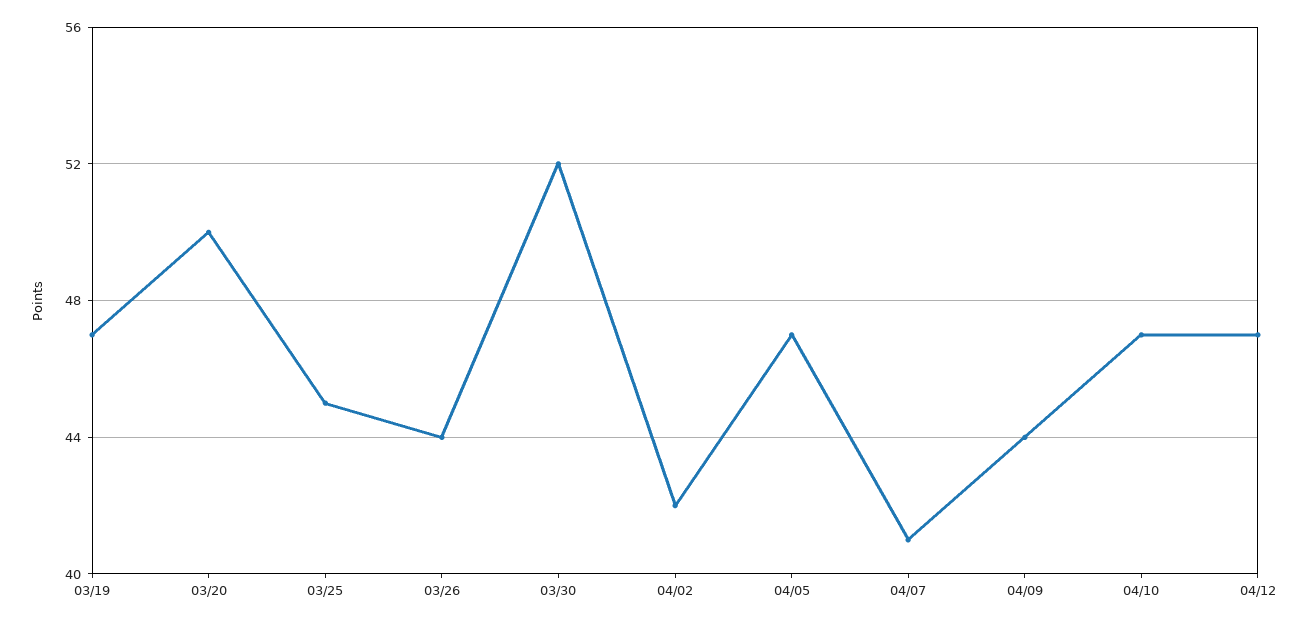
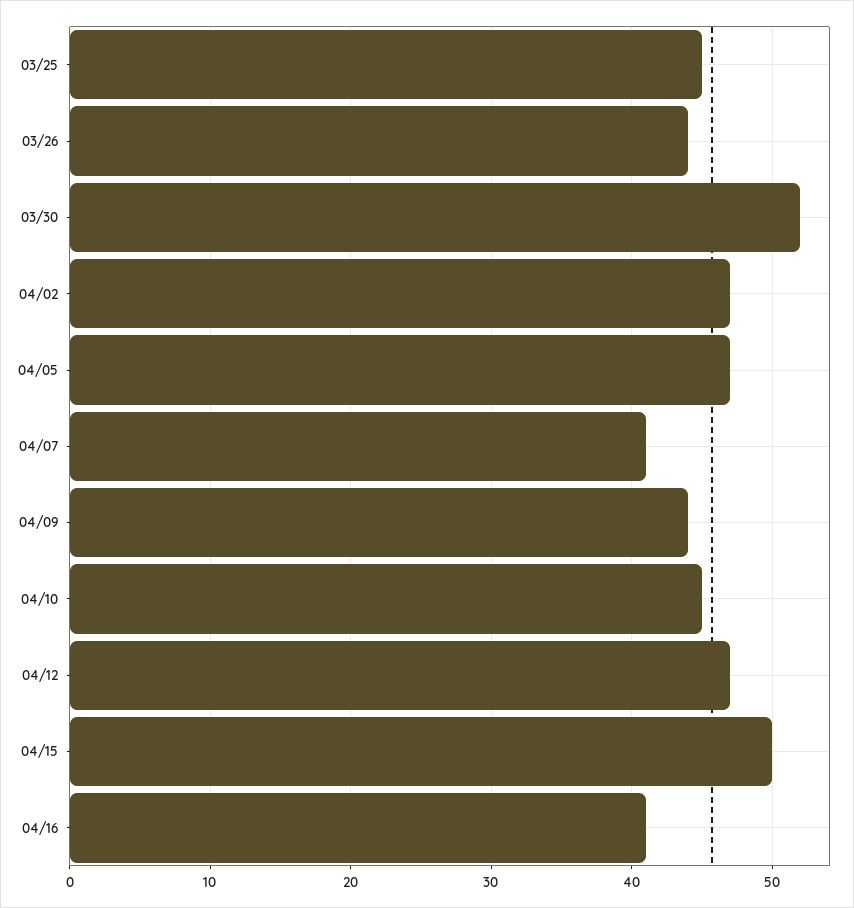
03/19: 47 -> none
03/20: 50 -> none
04/02: 42 -> 47
04/10: 47 -> 45
04/15: none -> 50
04/16: none -> 41

